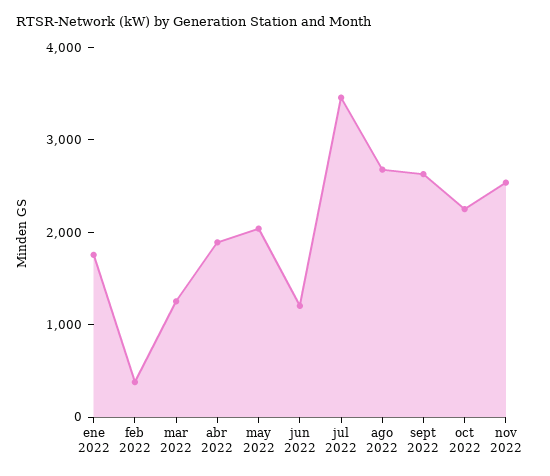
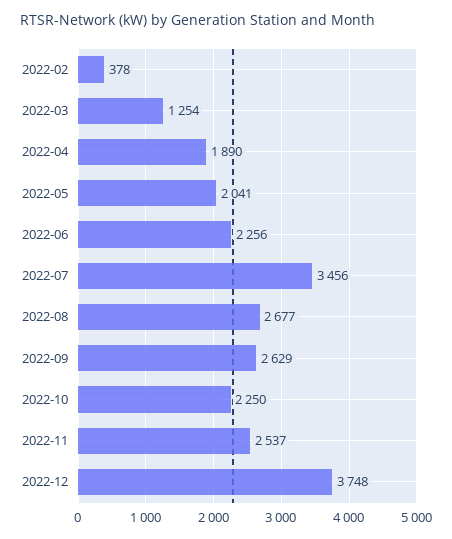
ene 2022: 1800 -> none
jun 2022: 1200 -> 2256
2022-12: none -> 3748

